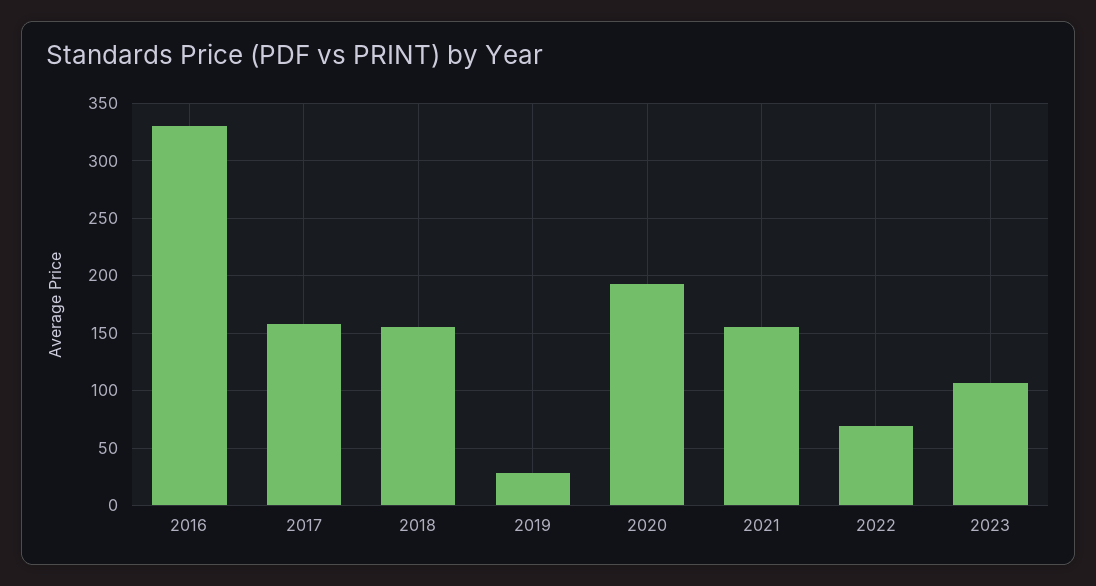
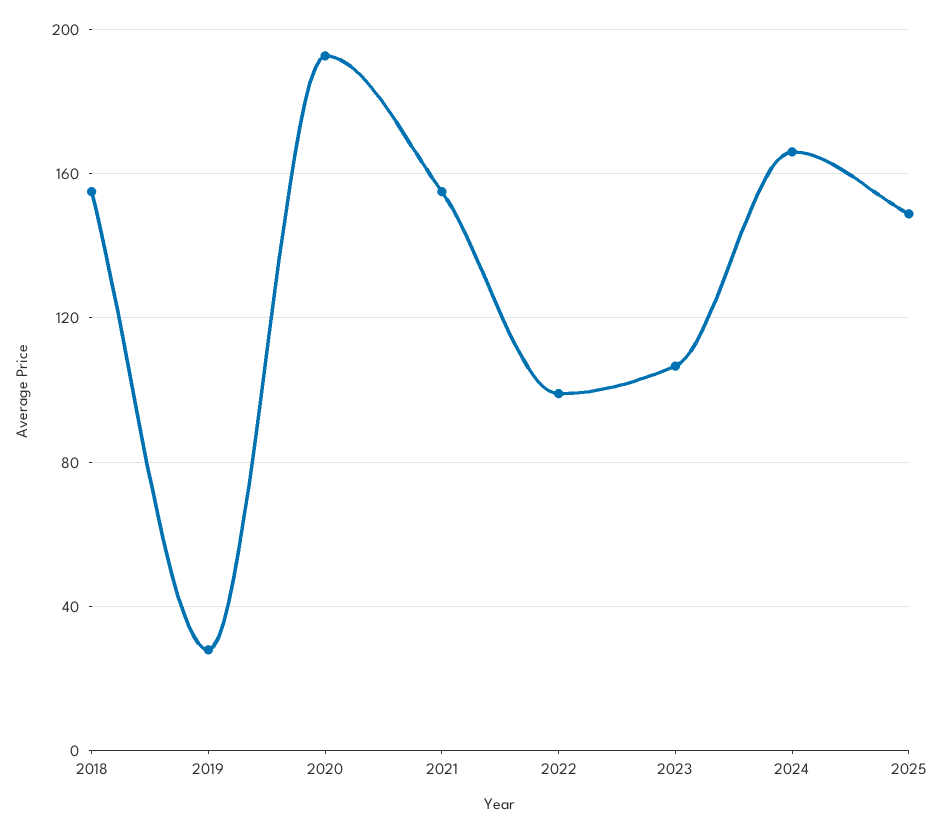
2016: 330 -> none
2017: 160 -> none
2022: 70 -> 100
2024: none -> 165
2025: none -> 150

